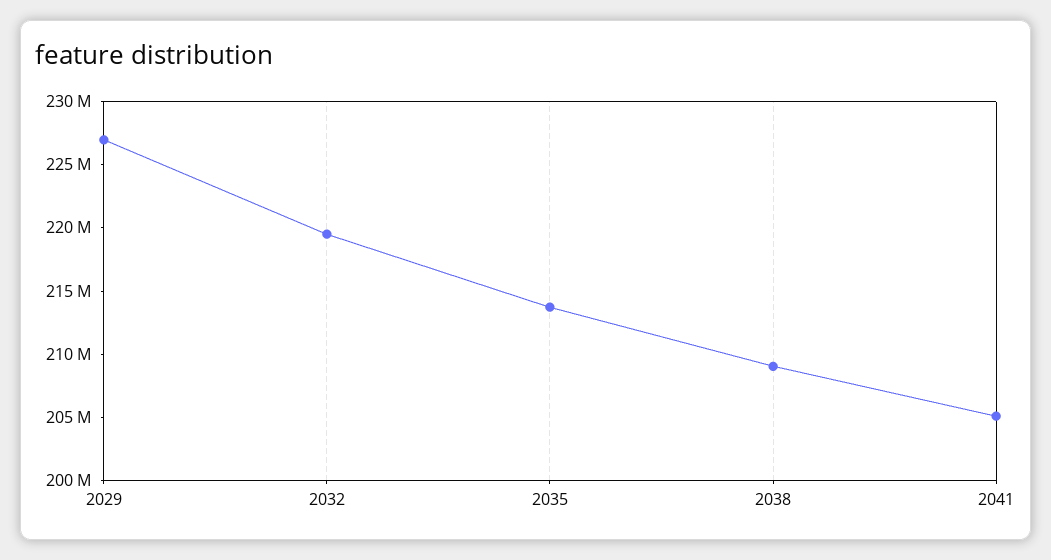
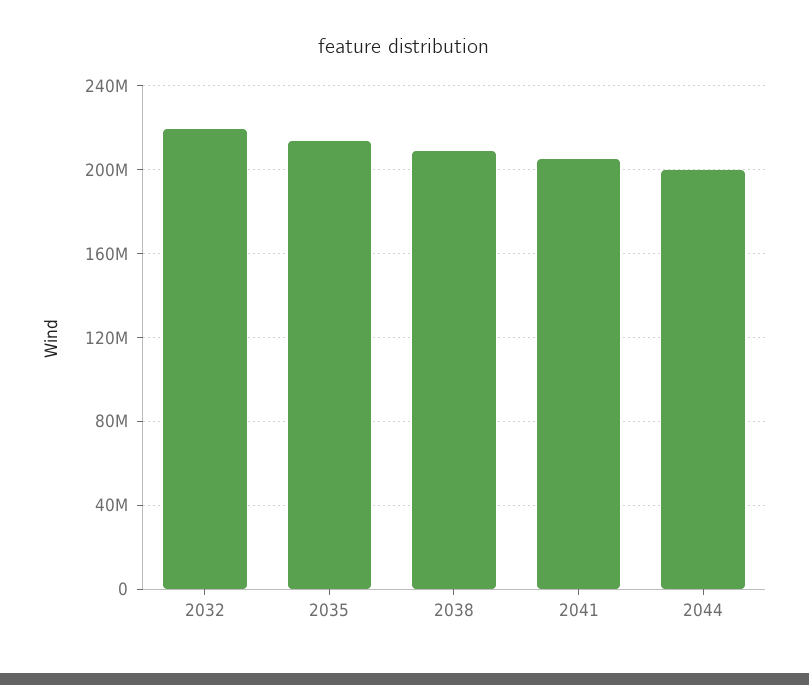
2029: 227000000 -> none
2044: none -> 200000000

